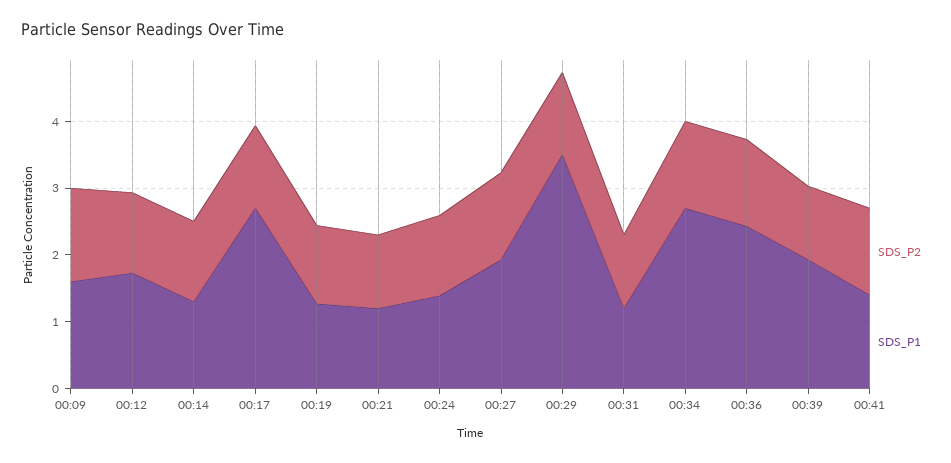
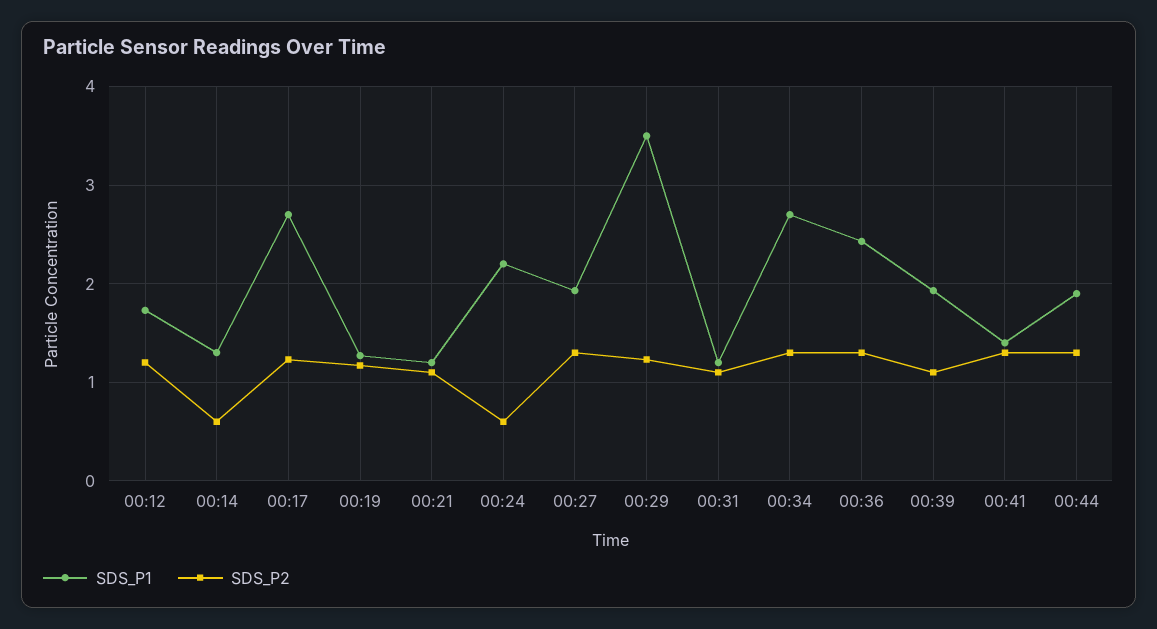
SDS_P2, 00:09: 1.4 -> none
SDS_P1, 00:09: 1.6 -> none
SDS_P2, 00:14: 1.2 -> 0.6
SDS_P2, 00:24: 1.2 -> 0.6
SDS_P1, 00:24: 1.4 -> 2.2
SDS_P1, 00:44: none -> 1.9
SDS_P2, 00:44: none -> 1.3

